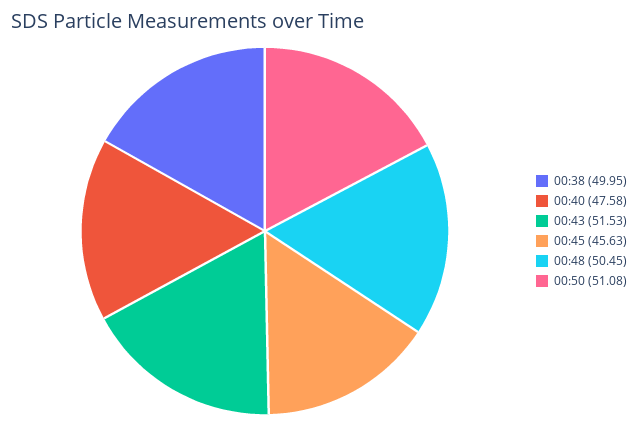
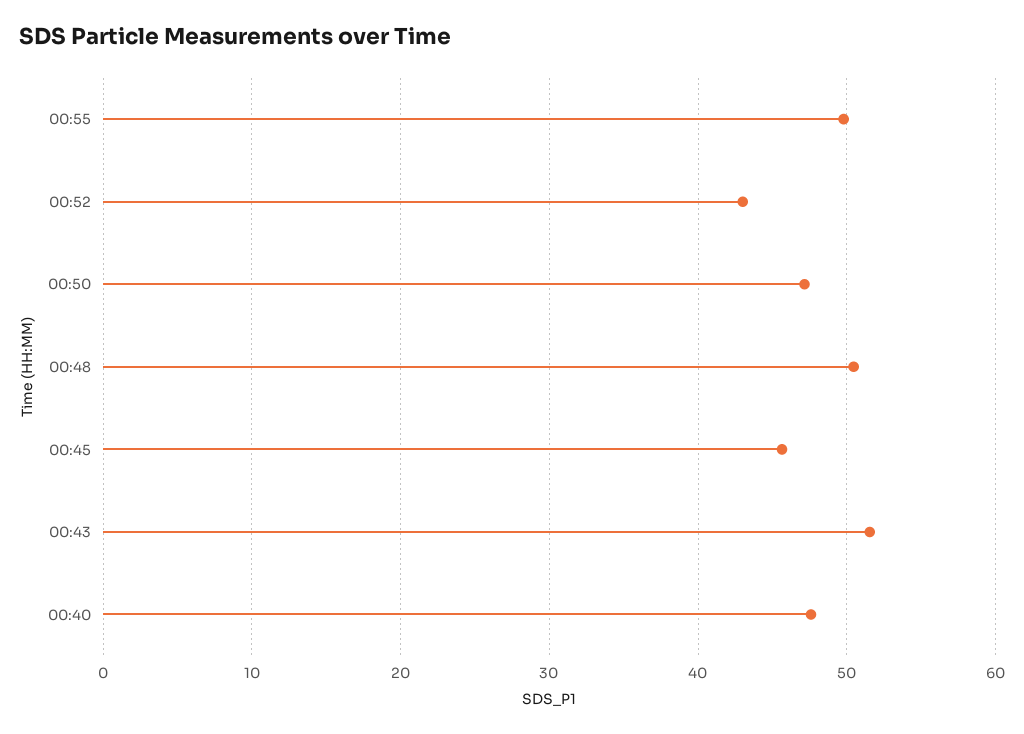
00:38: 49.95 -> none
00:50: 51.08 -> 47
00:55: none -> 50
00:52: none -> 43

